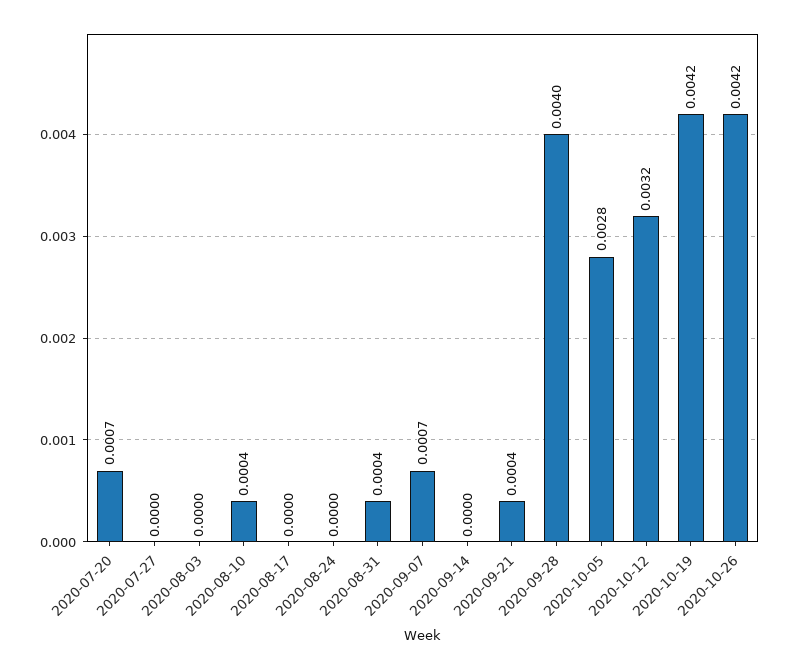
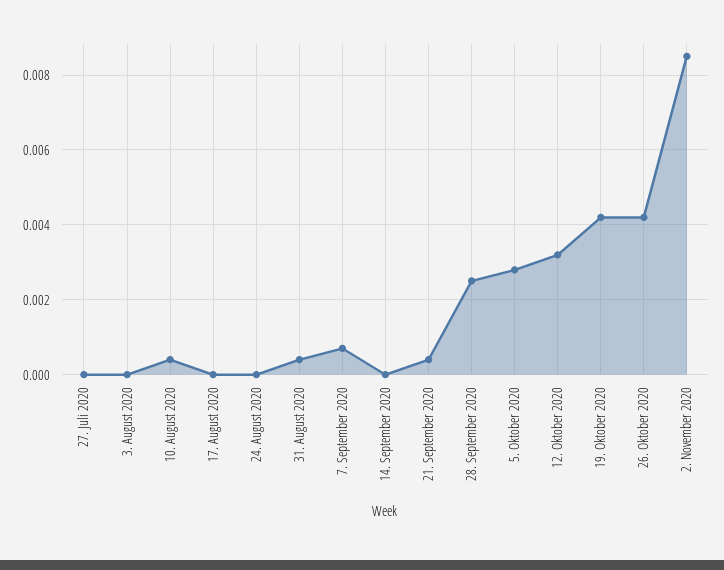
2020-07-20: 0.0007 -> none
2020-09-28: 0.004 -> 0.0025
2. November 2020: none -> 0.0085

